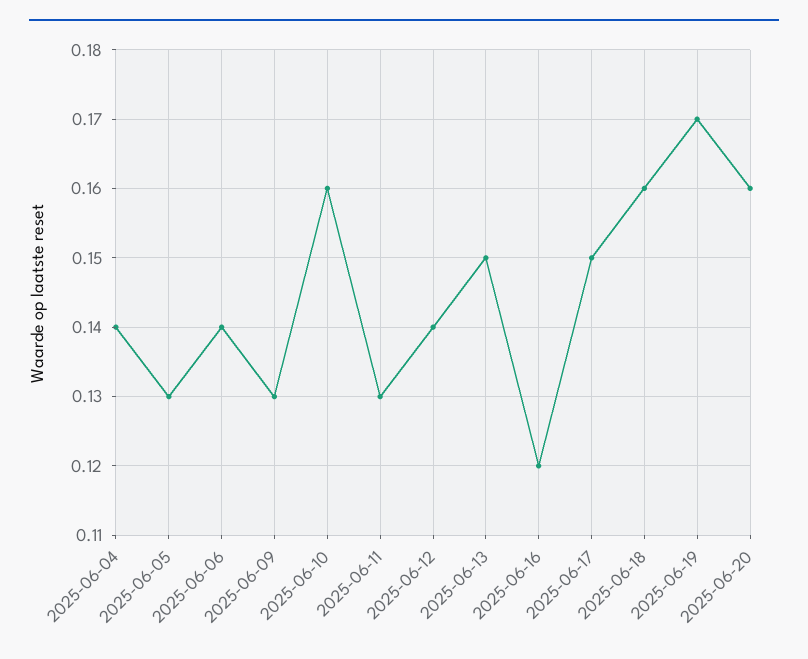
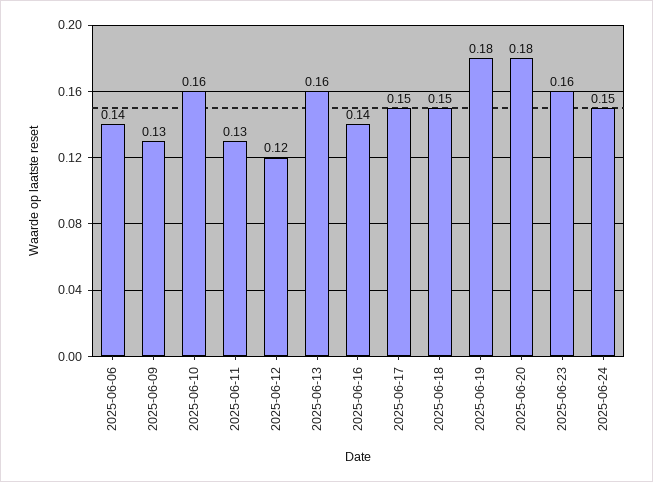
2025-06-04: 0.14 -> none
2025-06-05: 0.13 -> none
2025-06-12: 0.14 -> 0.12
2025-06-13: 0.15 -> 0.16
2025-06-16: 0.12 -> 0.14
2025-06-18: 0.16 -> 0.15
2025-06-19: 0.17 -> 0.18
2025-06-20: 0.16 -> 0.18
2025-06-23: none -> 0.16
2025-06-24: none -> 0.15

